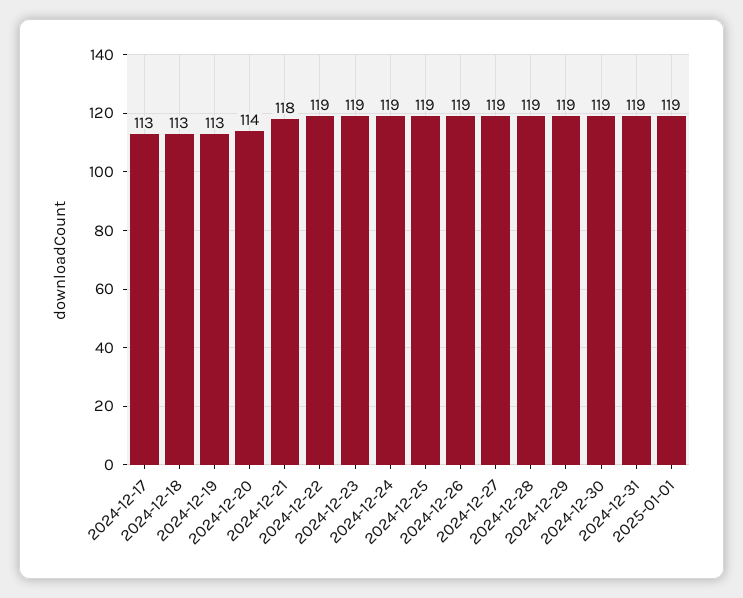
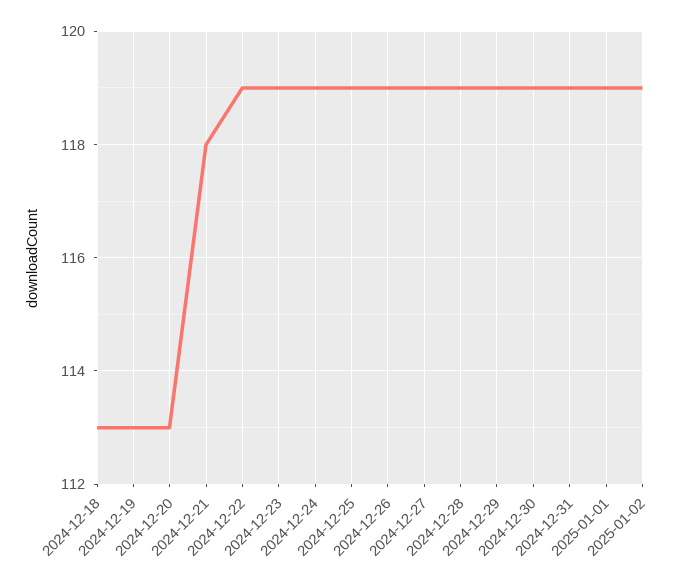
2024-12-17: 113 -> none
2024-12-20: 114 -> 113
2025-01-02: none -> 119

